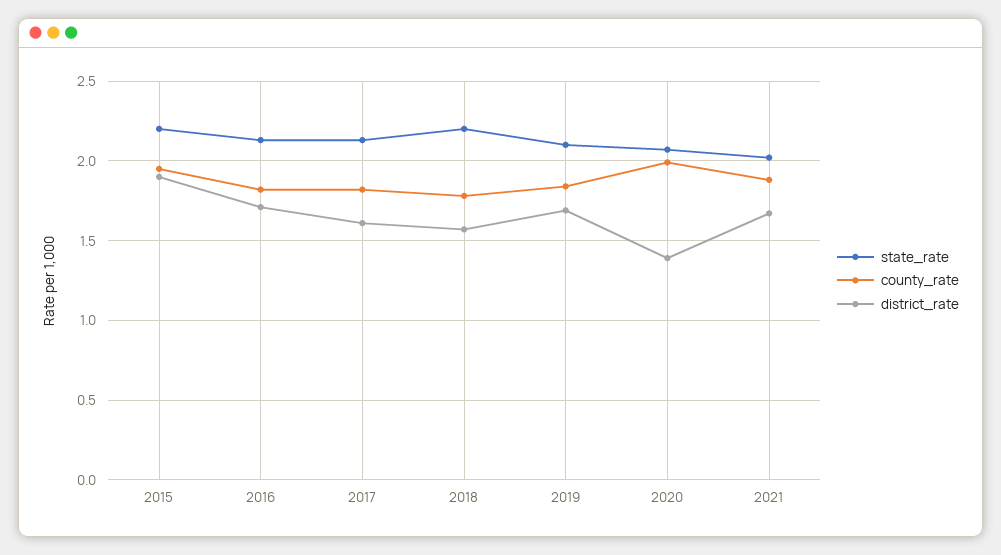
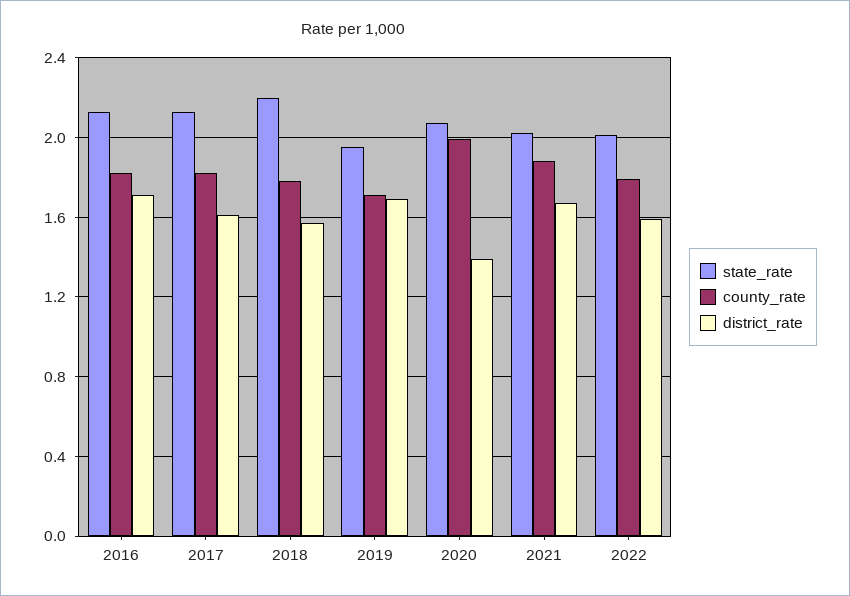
state_rate, 2015: 2.2 -> none
county_rate, 2015: 1.95 -> none
district_rate, 2015: 1.9 -> none
state_rate, 2019: 2.1 -> 1.95
county_rate, 2019: 1.85 -> 1.7
state_rate, 2022: none -> 2
county_rate, 2022: none -> 1.8
district_rate, 2022: none -> 1.6

